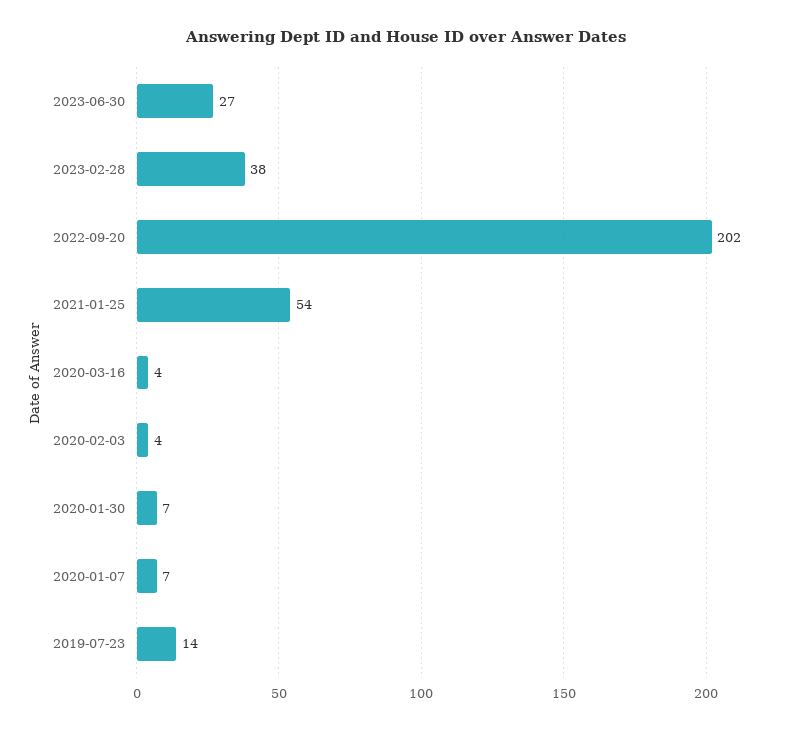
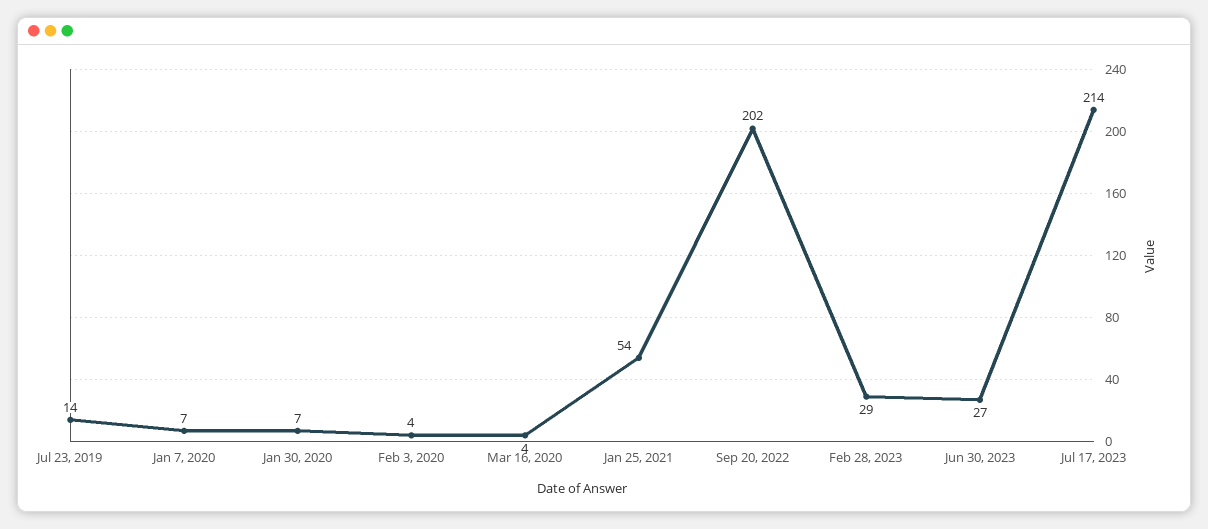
2023-02-28: 38 -> 29
Jul 17, 2023: none -> 214

